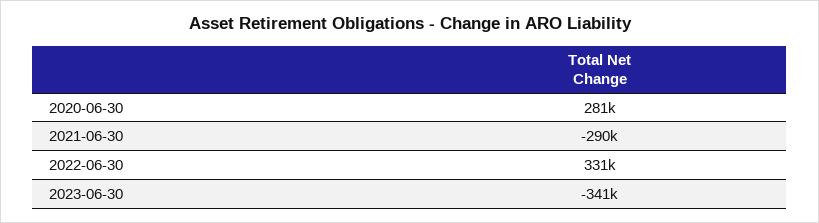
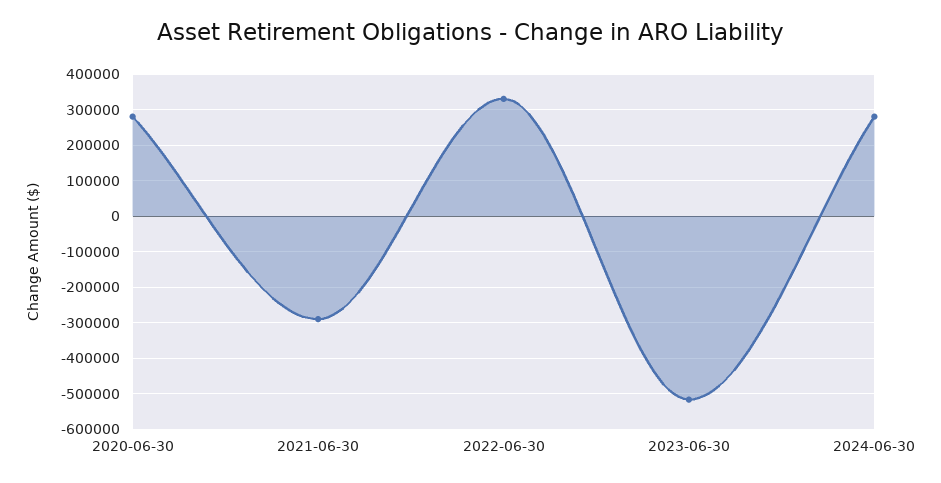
2023-06-30: -341000 -> -520000
2024-06-30: none -> 280000

